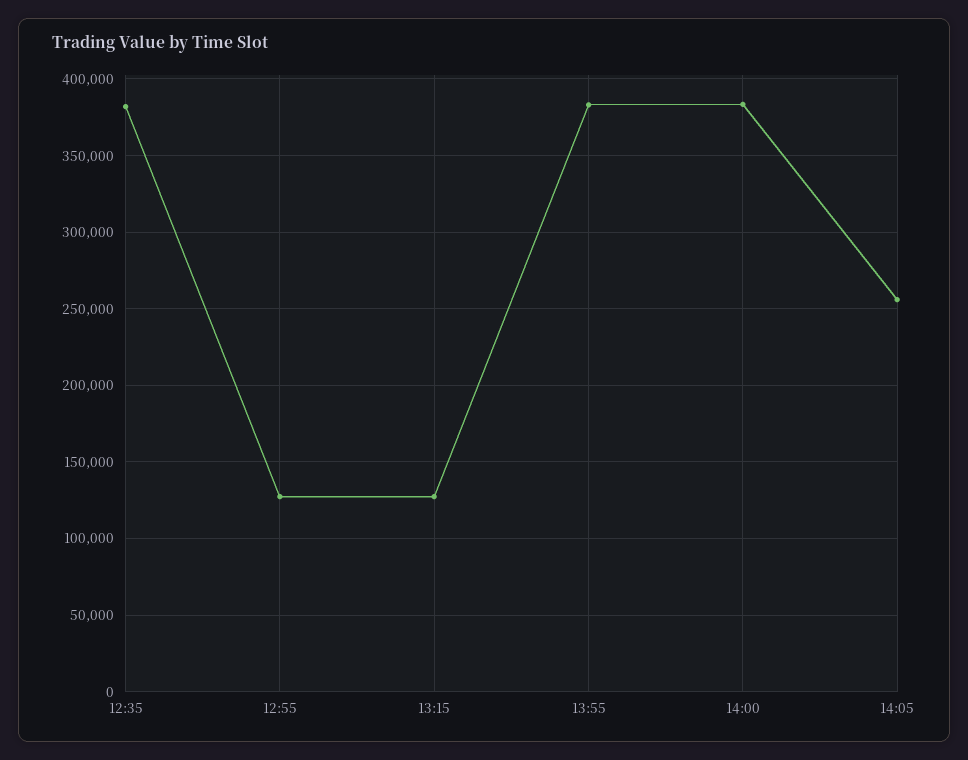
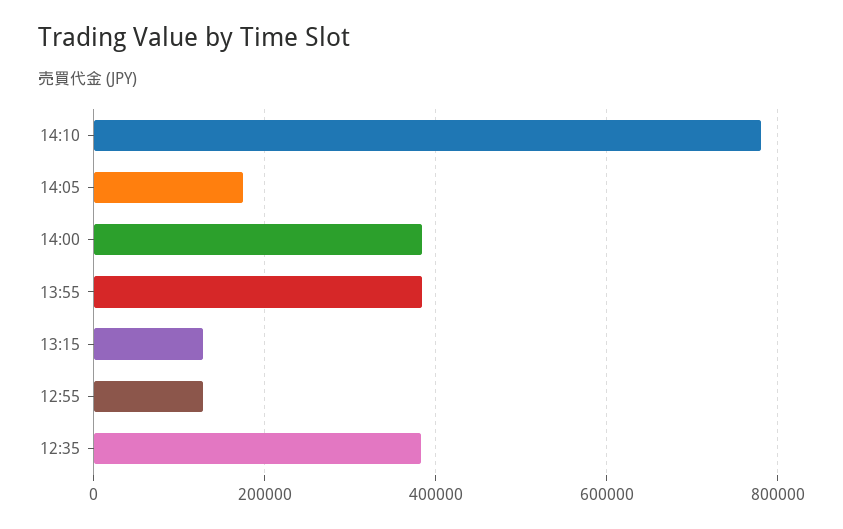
14:05: 255000 -> 180000
14:10: none -> 780000

